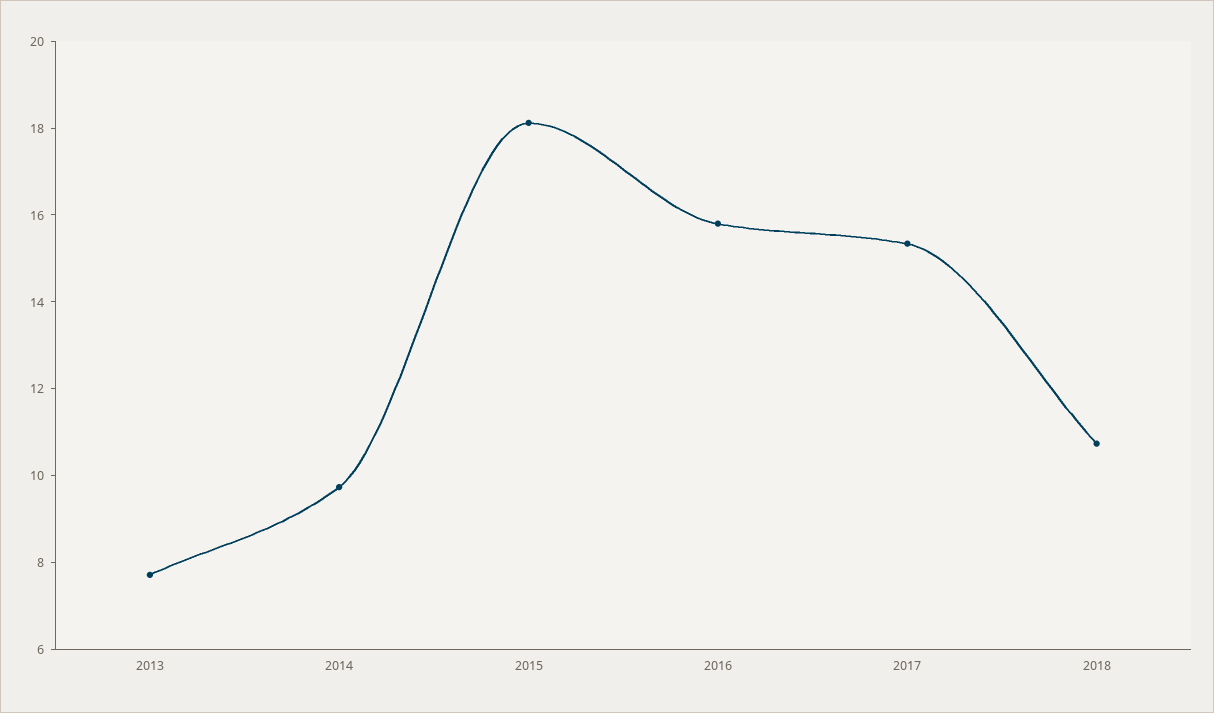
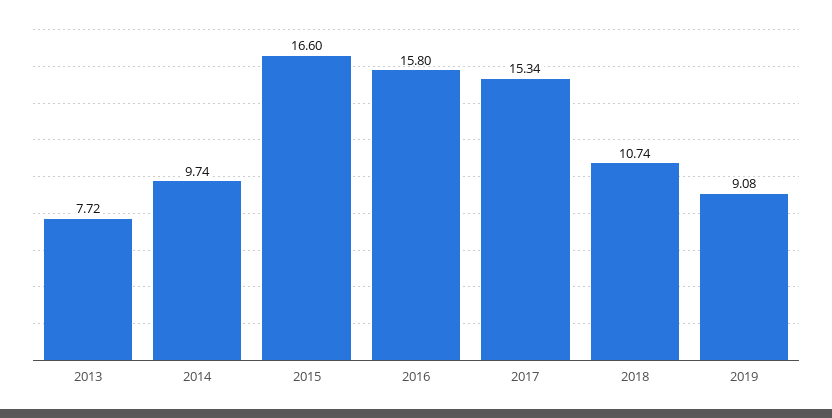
2015: 18 -> 16.6
2019: none -> 9.08

